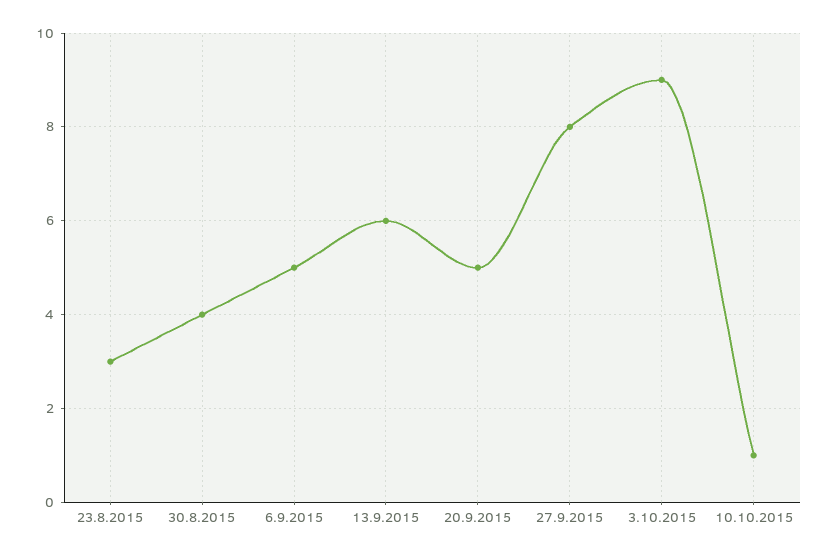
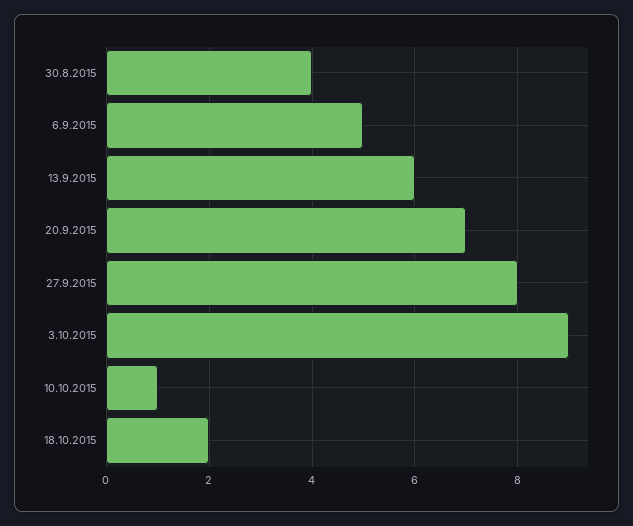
23.8.2015: 3 -> none
20.9.2015: 5 -> 7
18.10.2015: none -> 2

